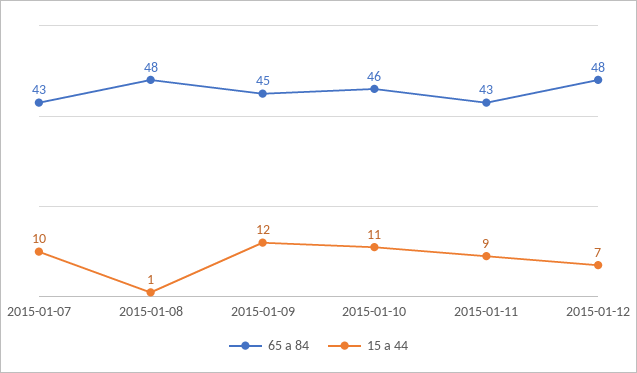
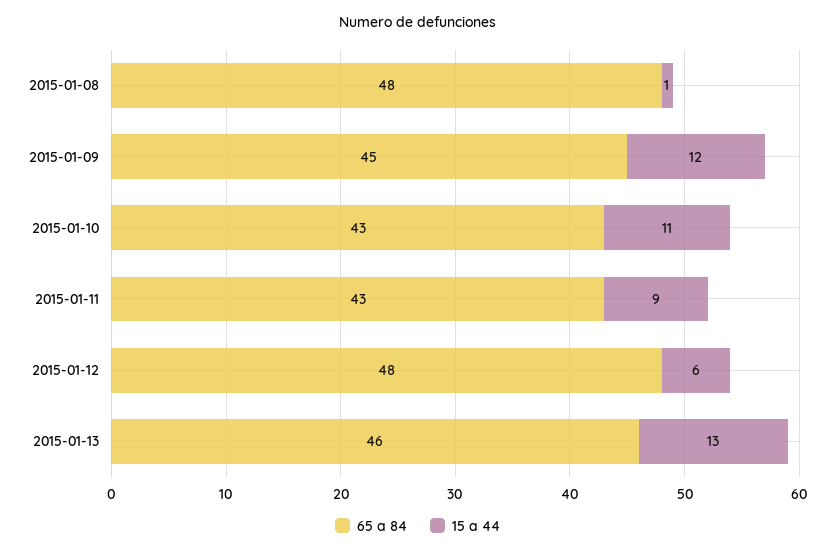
65 a 84, 2015-01-07: 43 -> none
15 a 44, 2015-01-07: 10 -> none
65 a 84, 2015-01-10: 46 -> 43
15 a 44, 2015-01-12: 7 -> 6
65 a 84, 2015-01-13: none -> 46
15 a 44, 2015-01-13: none -> 13

